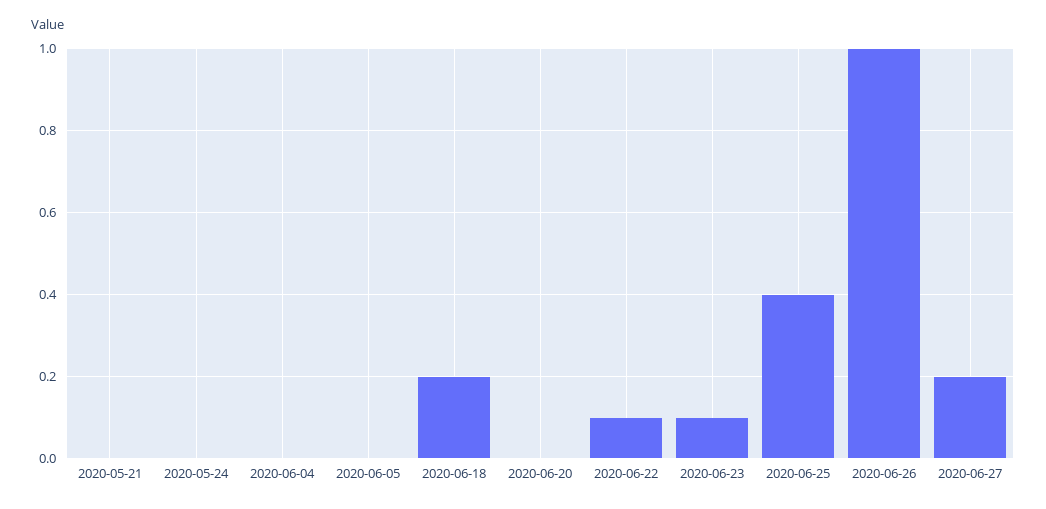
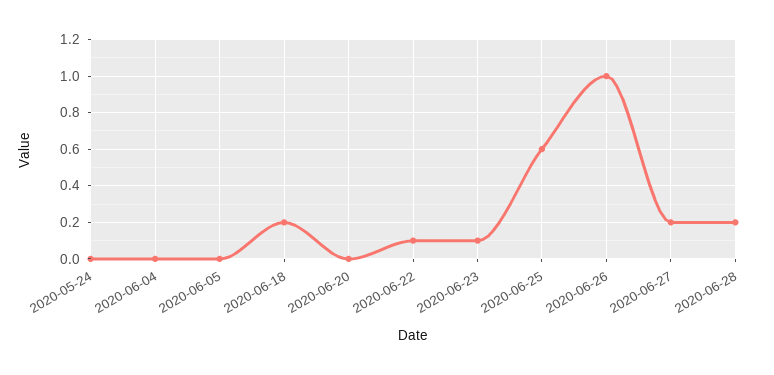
2020-05-21: 0 -> none
2020-06-25: 0.4 -> 0.6
2020-06-28: none -> 0.2

